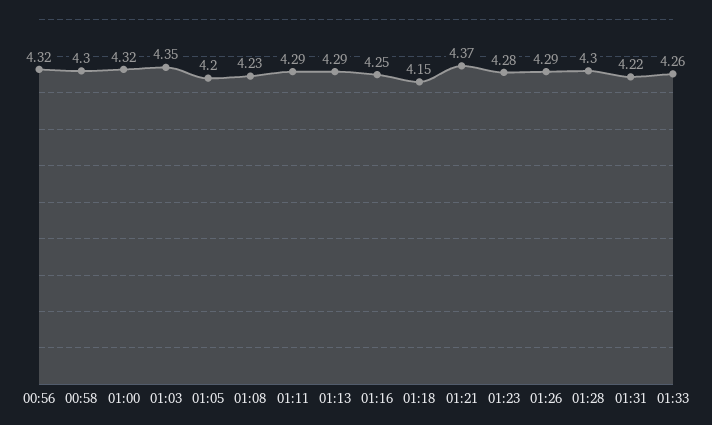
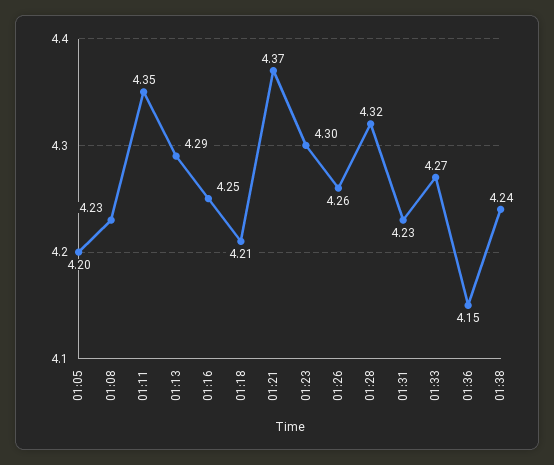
00:56: 4.32 -> none
00:58: 4.3 -> none
01:00: 4.32 -> none
01:03: 4.35 -> none
01:11: 4.29 -> 4.35
01:18: 4.15 -> 4.21
01:23: 4.28 -> 4.3
01:26: 4.29 -> 4.26
01:28: 4.3 -> 4.32
01:31: 4.22 -> 4.23
01:33: 4.26 -> 4.27
01:36: none -> 4.15
01:38: none -> 4.24

